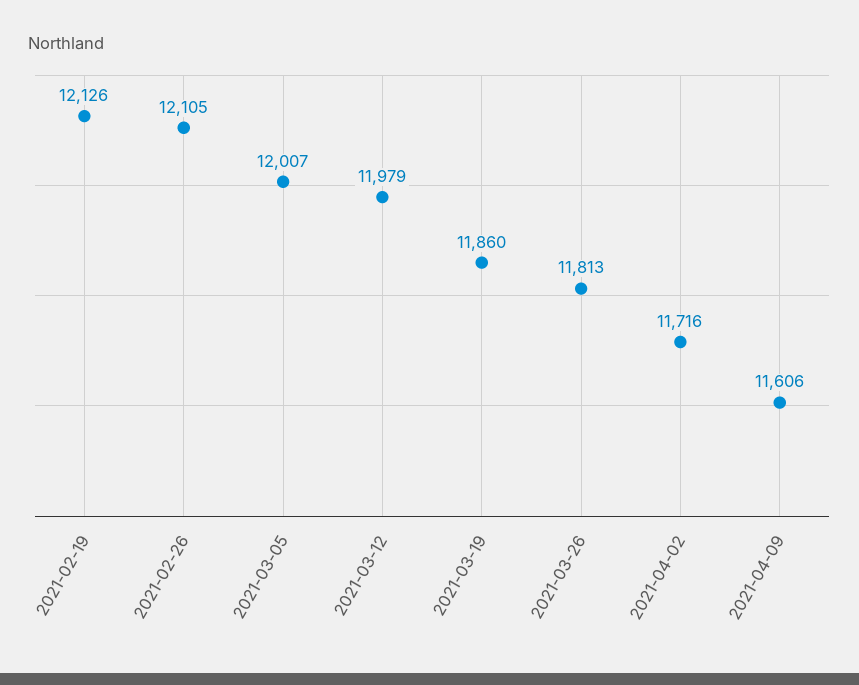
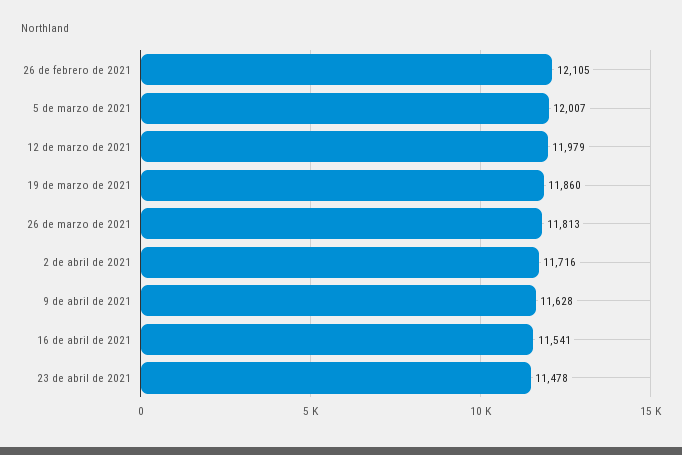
2021-02-19: 12126 -> none
2021-04-09: 11606 -> 11628
16 de abril de 2021: none -> 11541
23 de abril de 2021: none -> 11478

